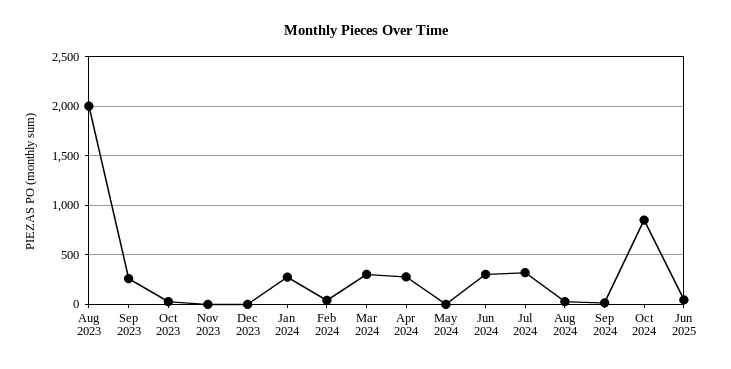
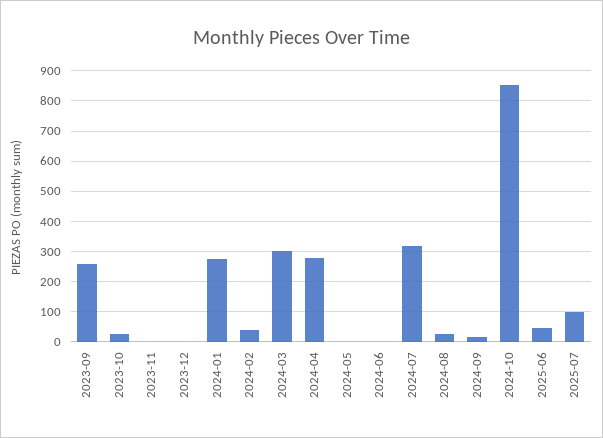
Aug 2023: 2000 -> none
Jun 2024: 300 -> 0
2025-07: none -> 100

